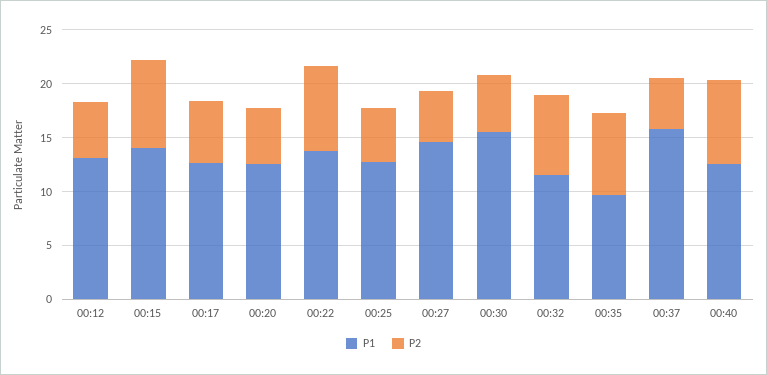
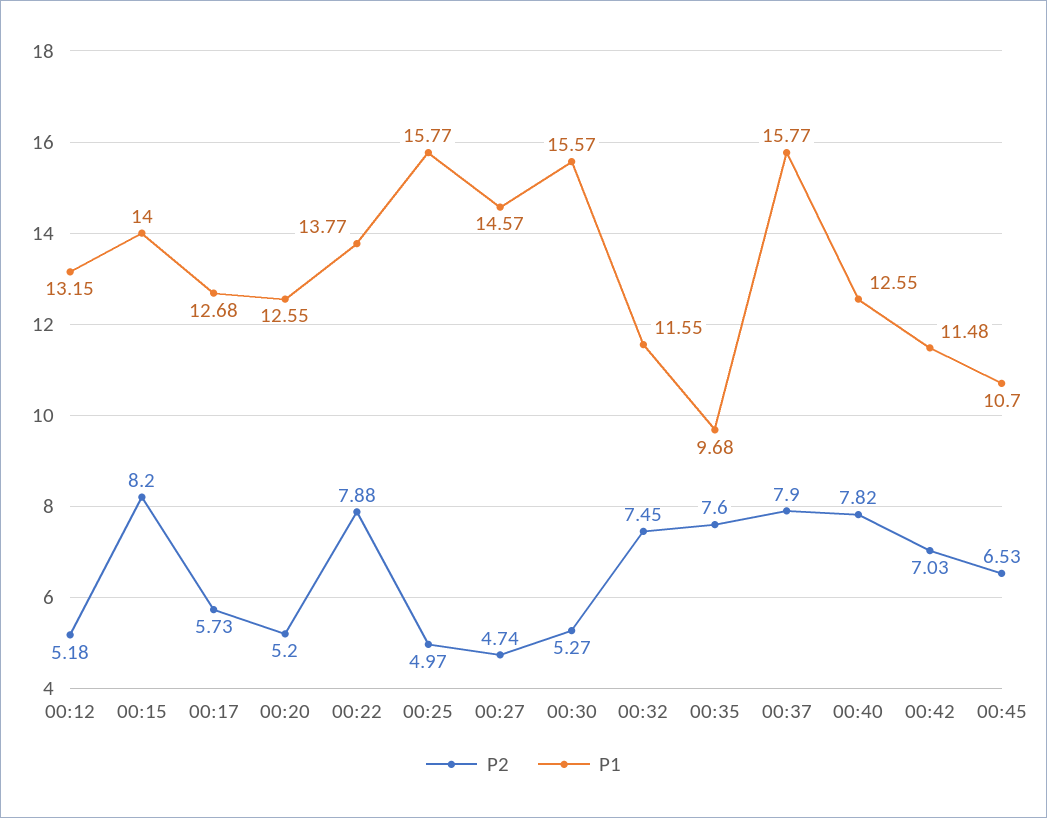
P1, 00:25: 13 -> 15.77
P2, 00:37: 5 -> 7.9
P2, 00:42: none -> 7.03
P1, 00:42: none -> 11.48
P2, 00:45: none -> 6.53
P1, 00:45: none -> 10.7

